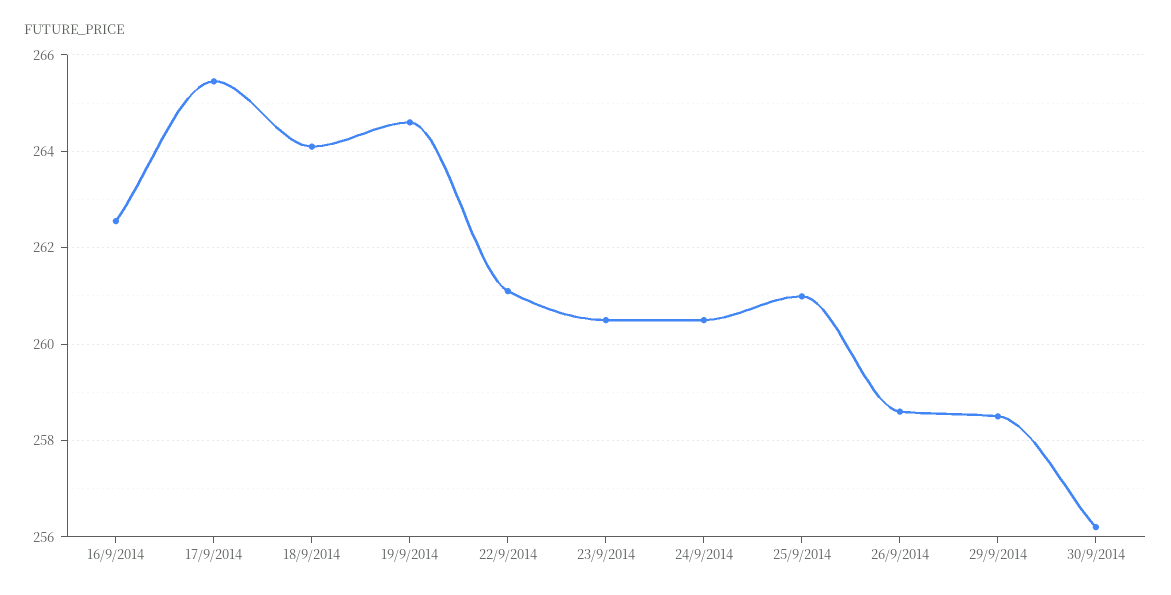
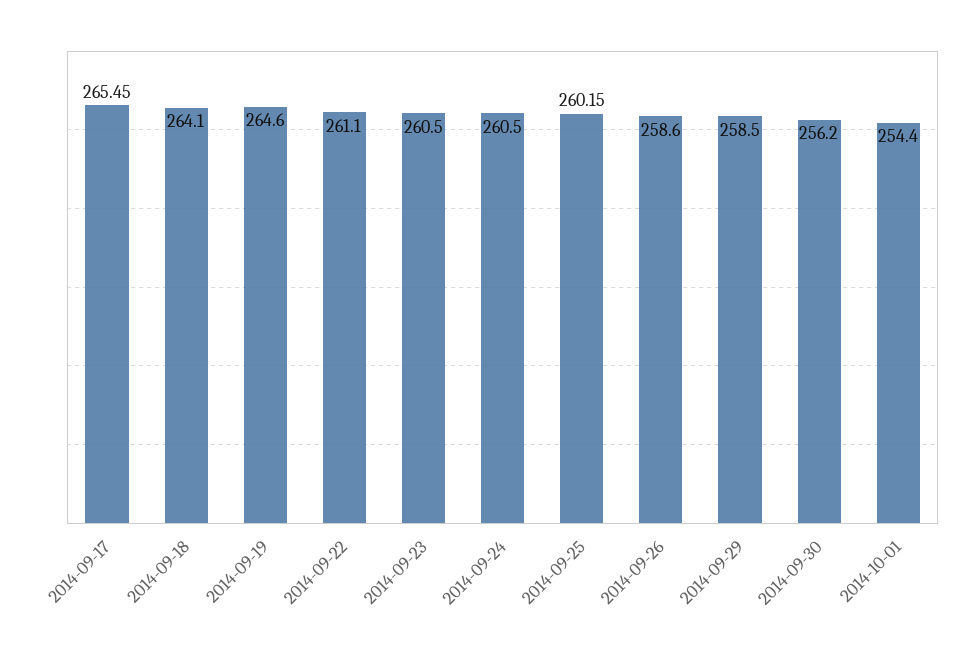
16/9/2014: 262.6 -> none
25/9/2014: 261 -> 260.15
2014-10-01: none -> 254.4

